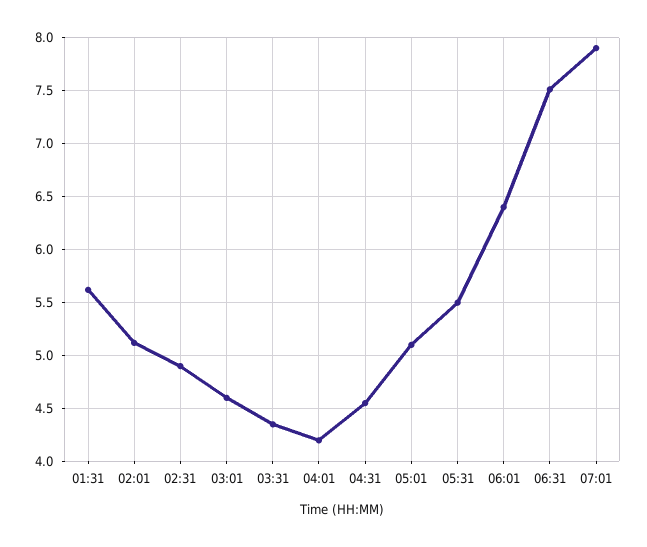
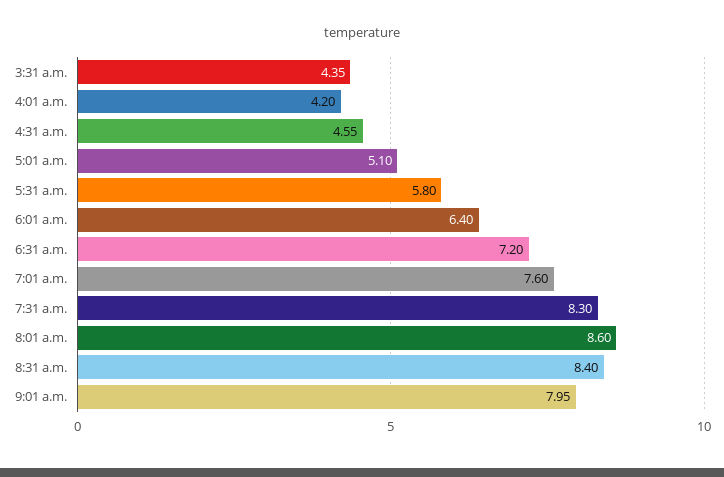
01:31: 5.6 -> none
02:01: 5.1 -> none
02:31: 4.9 -> none
03:01: 4.6 -> none
05:31: 5.5 -> 5.8
06:31: 7.5 -> 7.2
07:01: 7.9 -> 7.6
7:31 a.m.: none -> 8.3
8:01 a.m.: none -> 8.6
8:31 a.m.: none -> 8.4
9:01 a.m.: none -> 7.95

